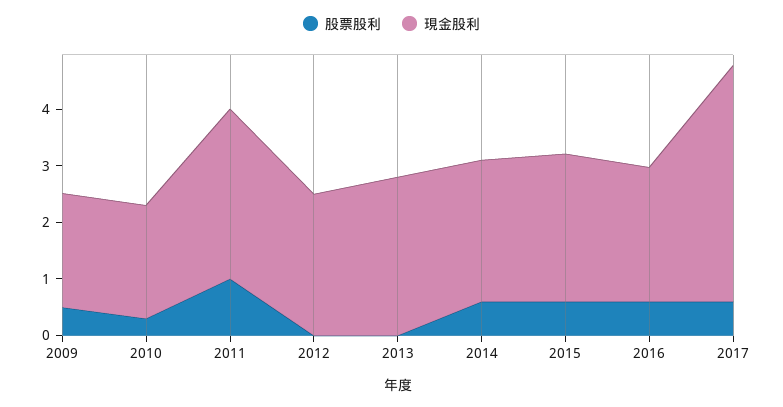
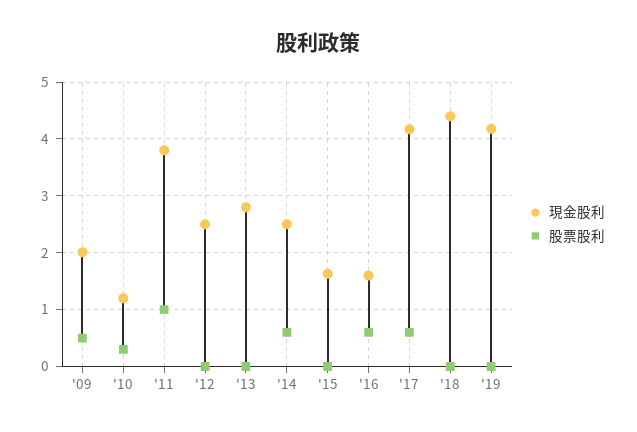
現金股利, 2010: 2 -> 1.2
現金股利, 2011: 3 -> 3.8
股票股利, 2015: 0.6 -> 0
現金股利, 2015: 2.6 -> 1.6
現金股利, 2016: 2.4 -> 1.6
現金股利, '18: none -> 4.4
股票股利, '18: none -> 0
現金股利, '19: none -> 4.2
股票股利, '19: none -> 0

